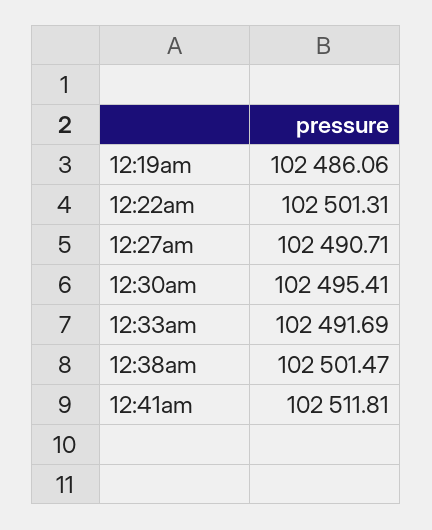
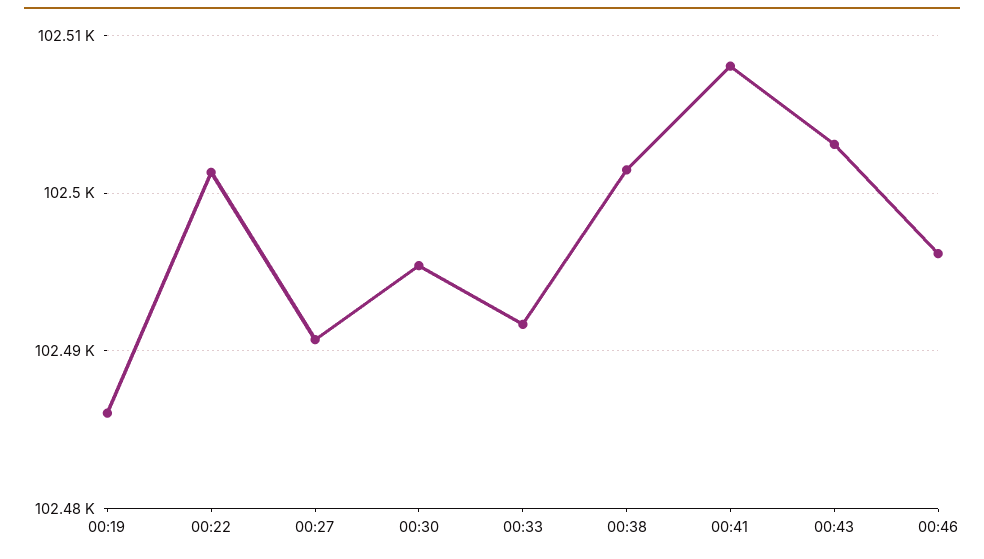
12:41am: 102511.81 -> 102508
00:43: none -> 102503
00:46: none -> 102496

